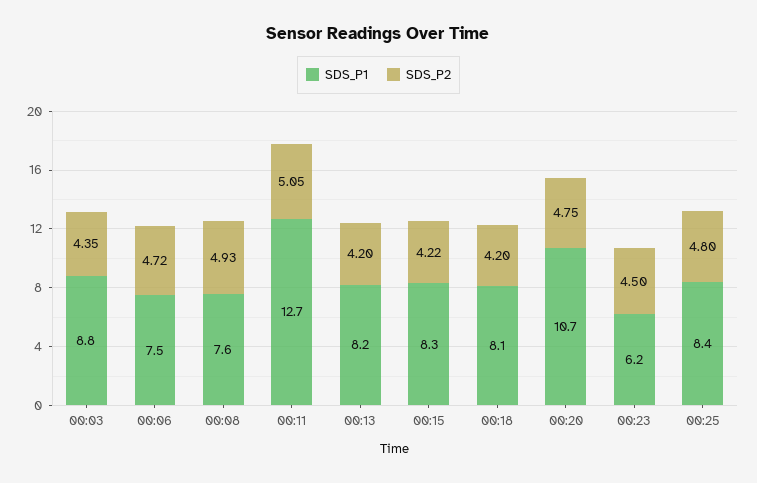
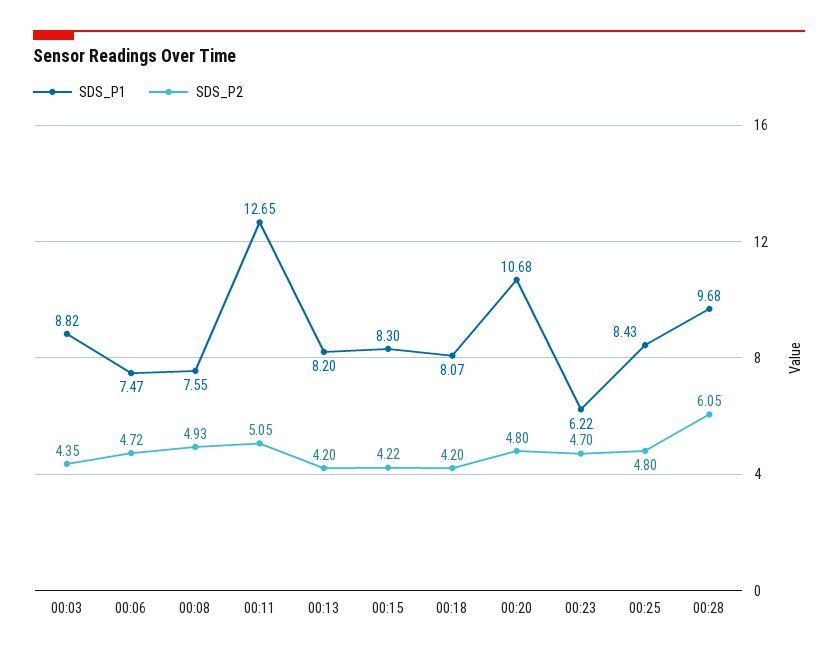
SDS_P2, 00:20: 4.75 -> 4.8
SDS_P2, 00:23: 4.5 -> 4.7
SDS_P1, 00:28: none -> 9.68
SDS_P2, 00:28: none -> 6.05

